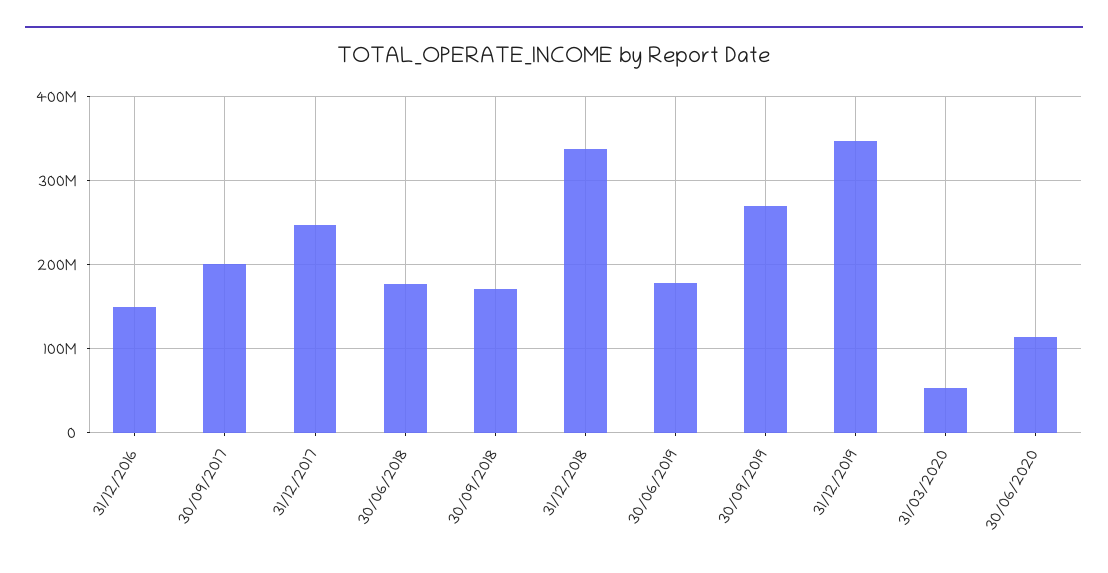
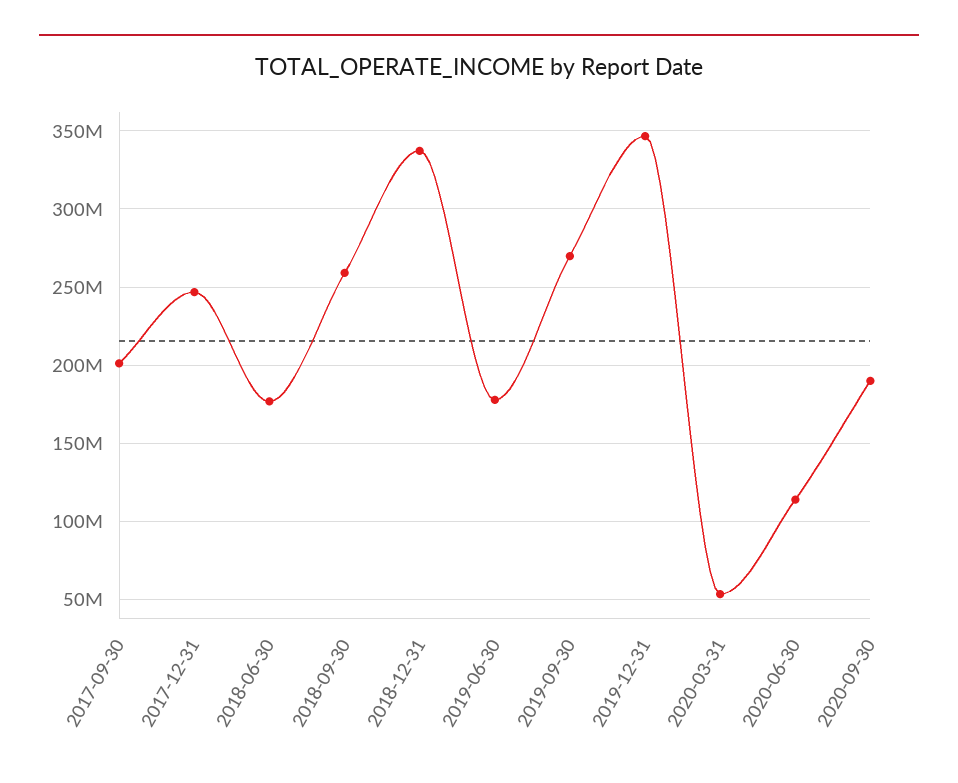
31/12/2016: 150000000 -> none
30/09/2018: 170000000 -> 260000000
2020-09-30: none -> 190000000

